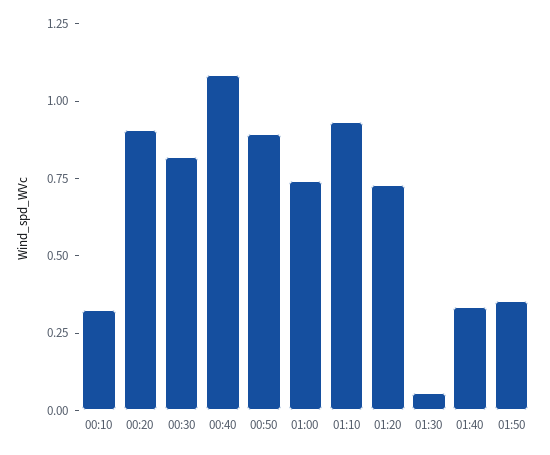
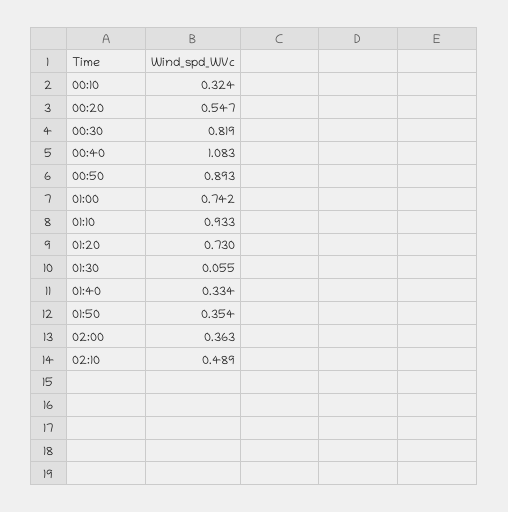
00:20: 0.9 -> 0.547
02:00: none -> 0.363
02:10: none -> 0.489

